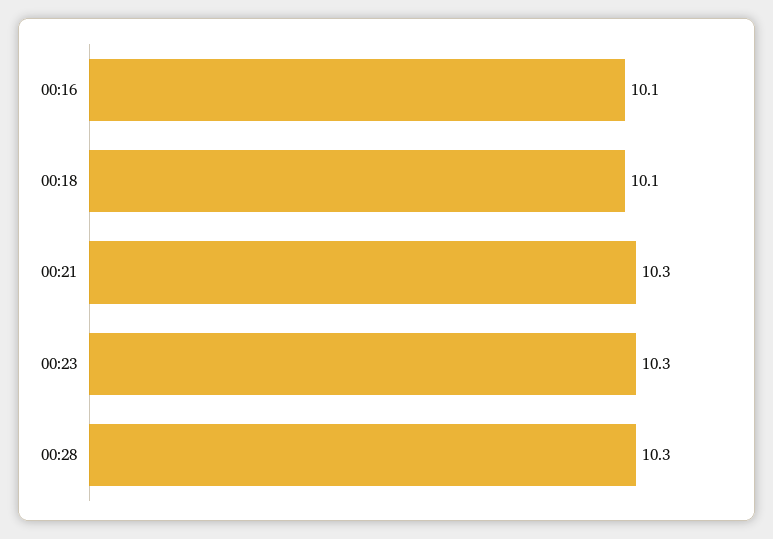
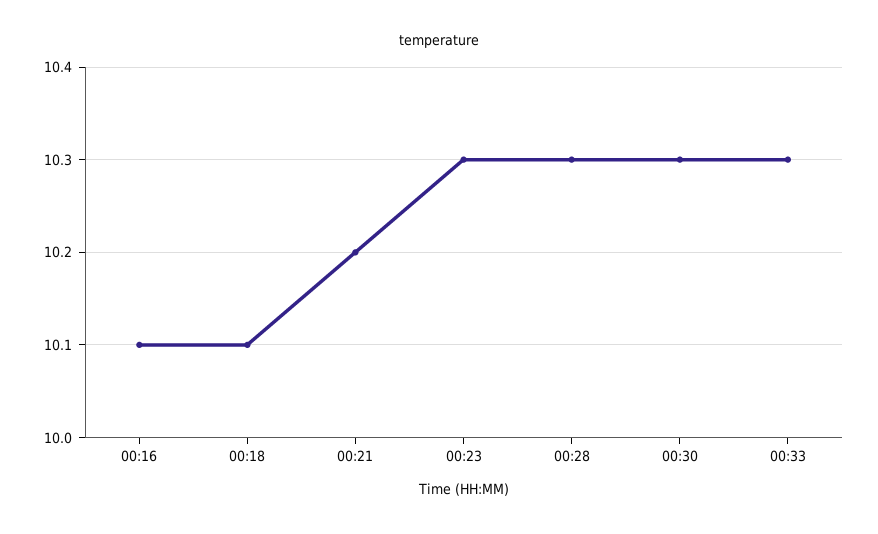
00:21: 10.3 -> 10.2
00:30: none -> 10.3
00:33: none -> 10.3

